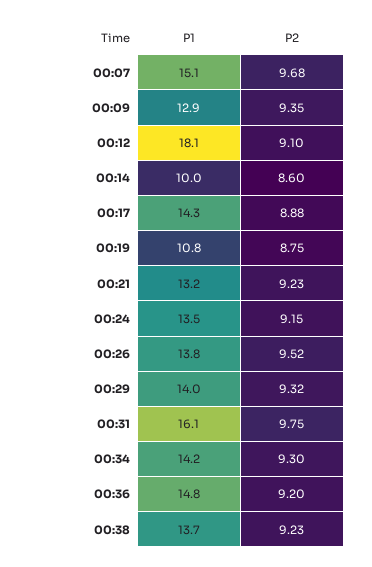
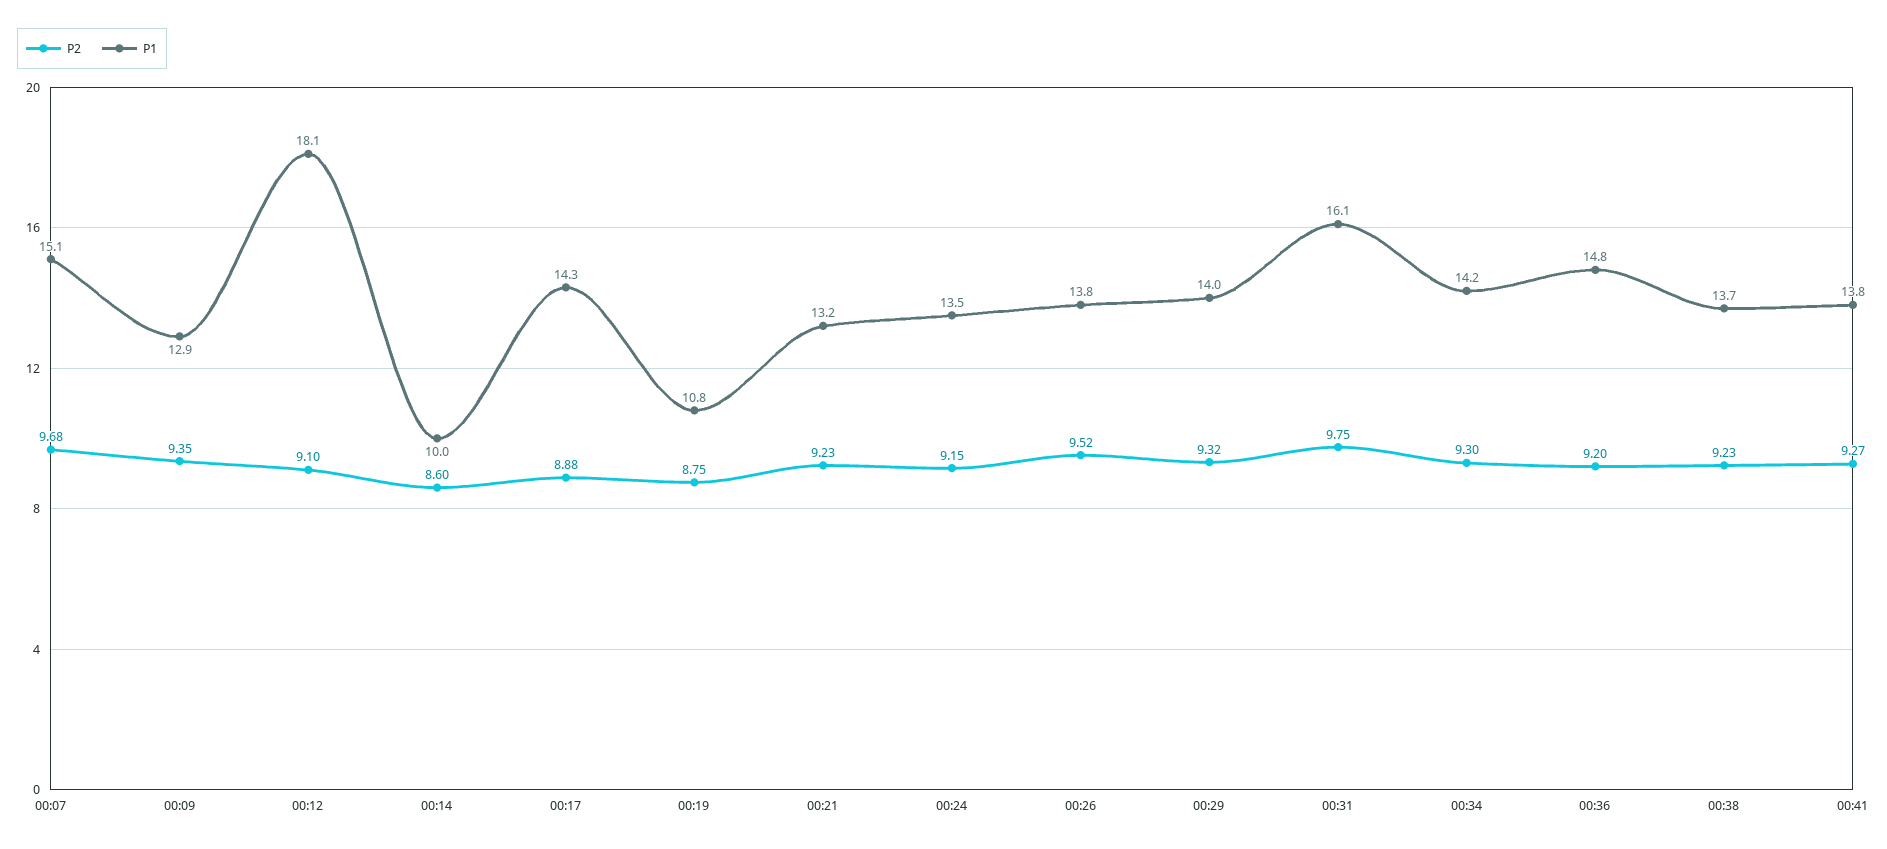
P2, 00:41: none -> 9.27
P1, 00:41: none -> 13.8

